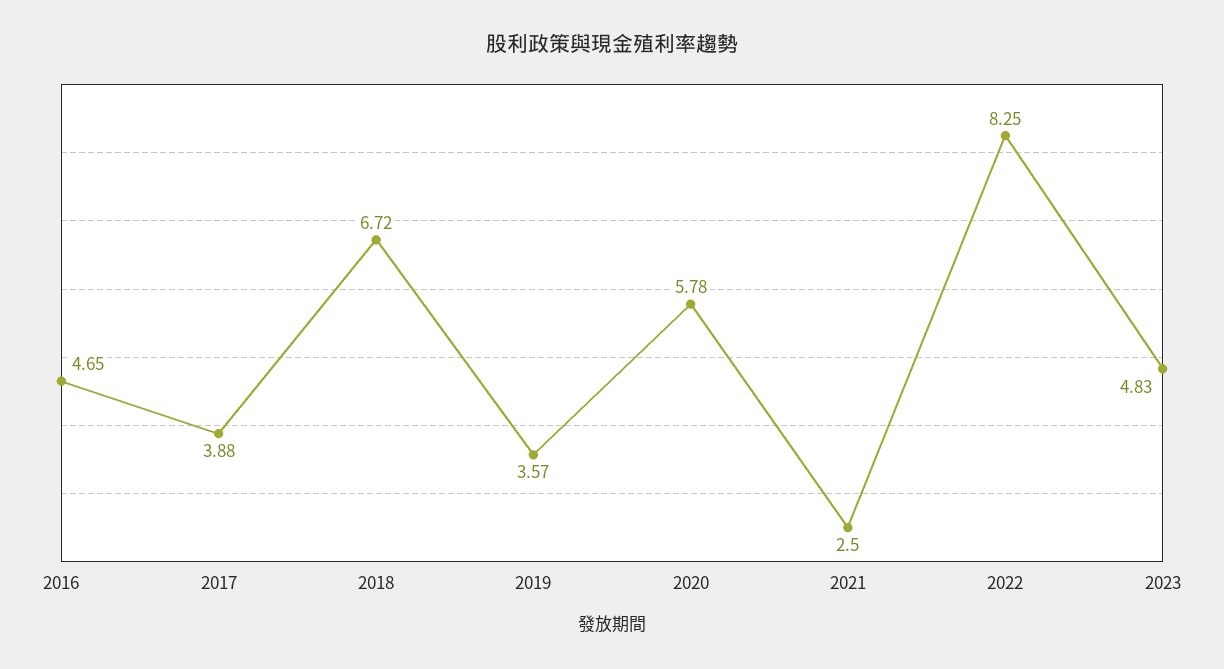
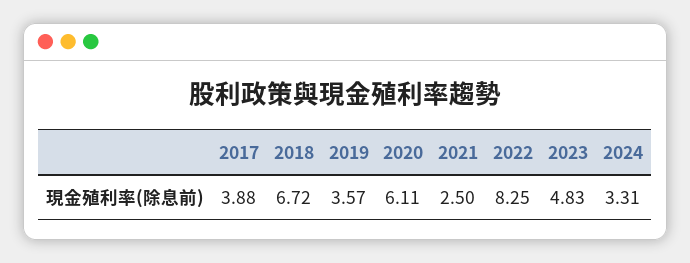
2016: 4.65 -> none
2020: 5.78 -> 6.11
2024: none -> 3.31

